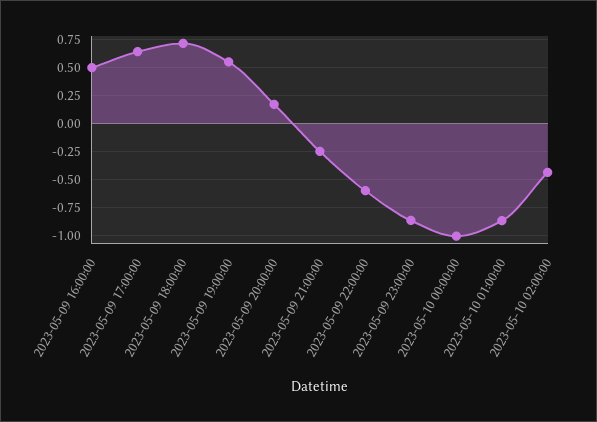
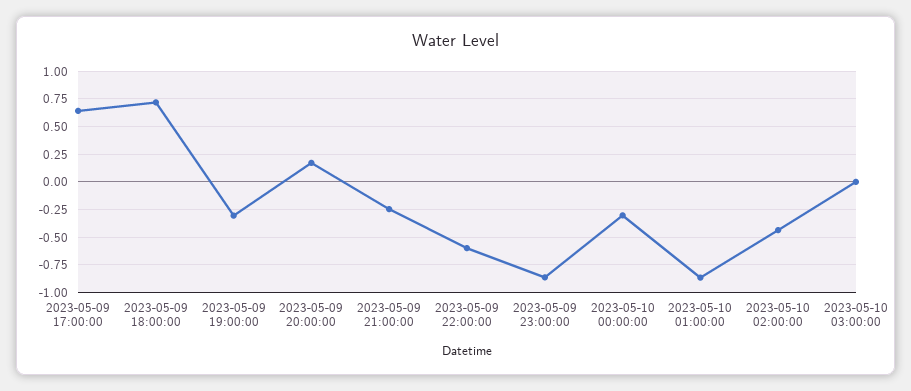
2023-05-09 16:00:00: 0.5 -> none
2023-05-09 19:00:00: 0.5 -> -0.25
2023-05-10 00:00:00: -1 -> -0.25
2023-05-10 03:00:00: none -> 0

